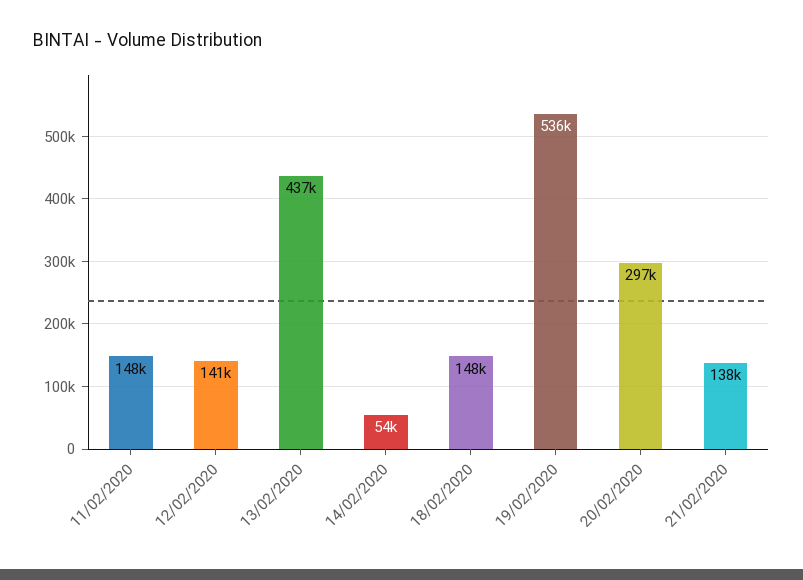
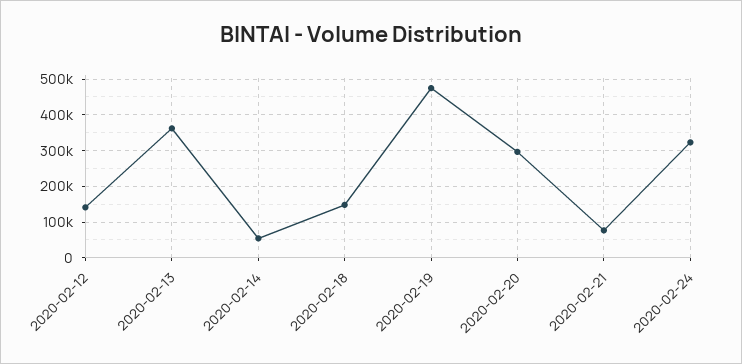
11/02/2020: 148000 -> none
13/02/2020: 437000 -> 360000
19/02/2020: 536000 -> 480000
21/02/2020: 138000 -> 80000
2020-02-24: none -> 320000

